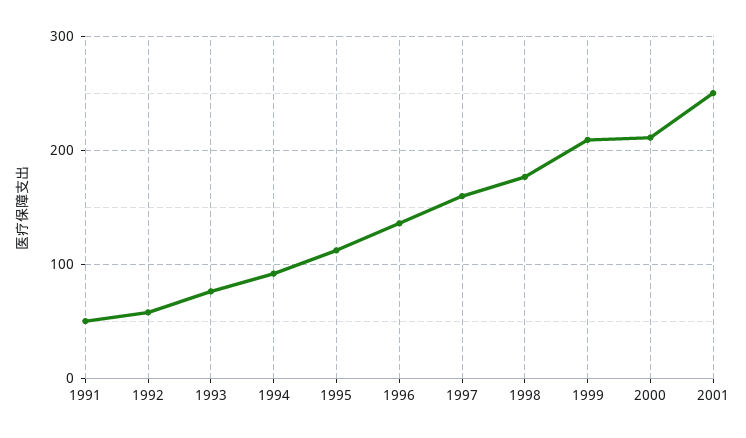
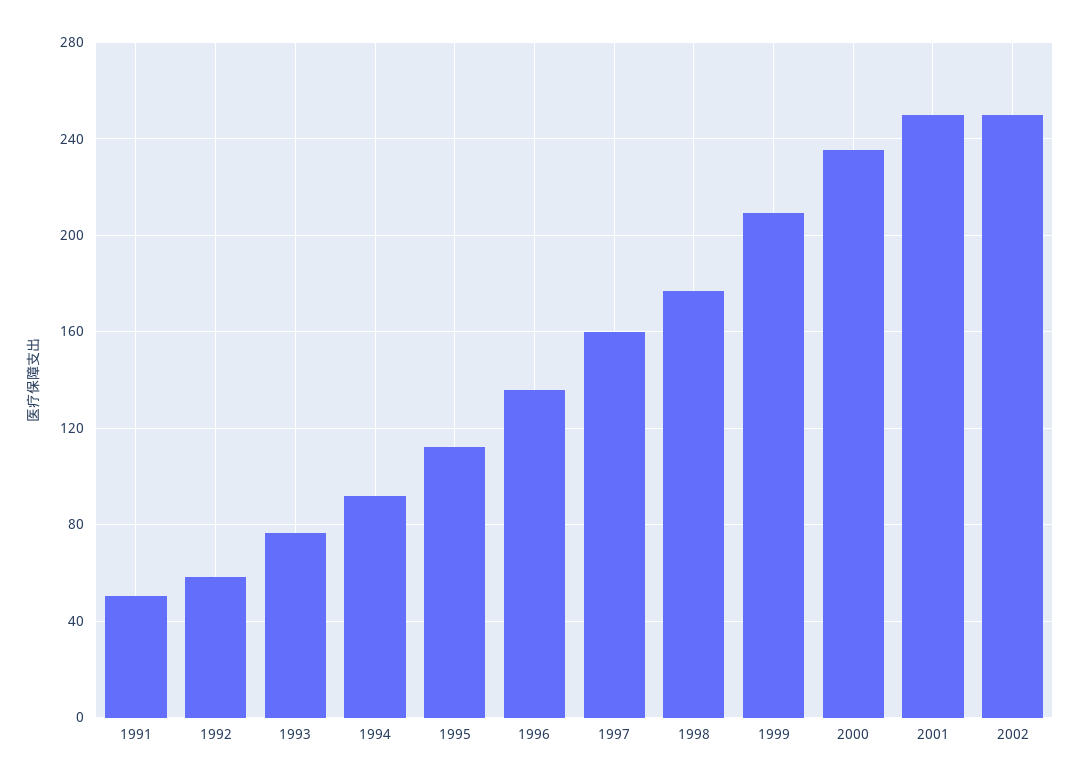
2000: 210 -> 235
2002: none -> 250

